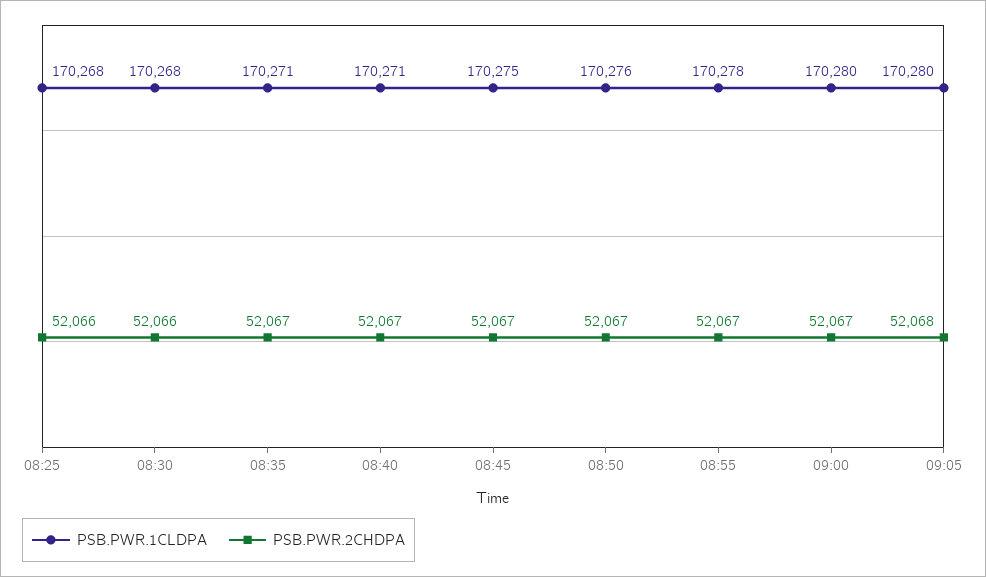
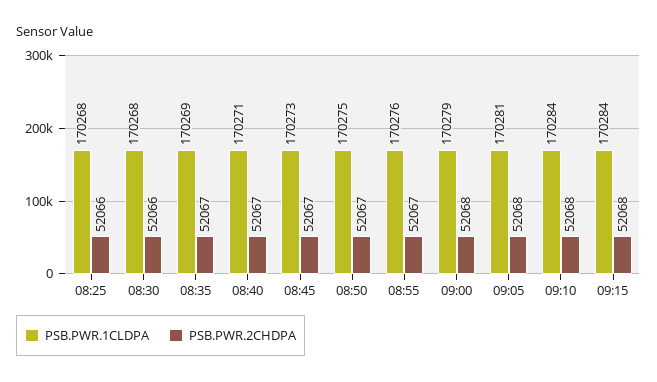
PSB.PWR.1CLDPA, 08:35: 170271 -> 170269
PSB.PWR.1CLDPA, 08:45: 170275 -> 170273
PSB.PWR.1CLDPA, 08:50: 170276 -> 170275
PSB.PWR.1CLDPA, 08:55: 170278 -> 170276
PSB.PWR.1CLDPA, 09:00: 170280 -> 170279
PSB.PWR.2CHDPA, 09:00: 52067 -> 52068
PSB.PWR.1CLDPA, 09:05: 170280 -> 170281
PSB.PWR.1CLDPA, 09:10: none -> 170284
PSB.PWR.2CHDPA, 09:10: none -> 52068
PSB.PWR.1CLDPA, 09:15: none -> 170284
PSB.PWR.2CHDPA, 09:15: none -> 52068

